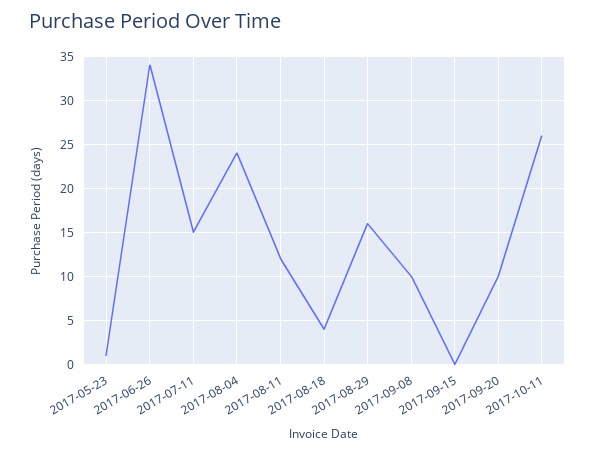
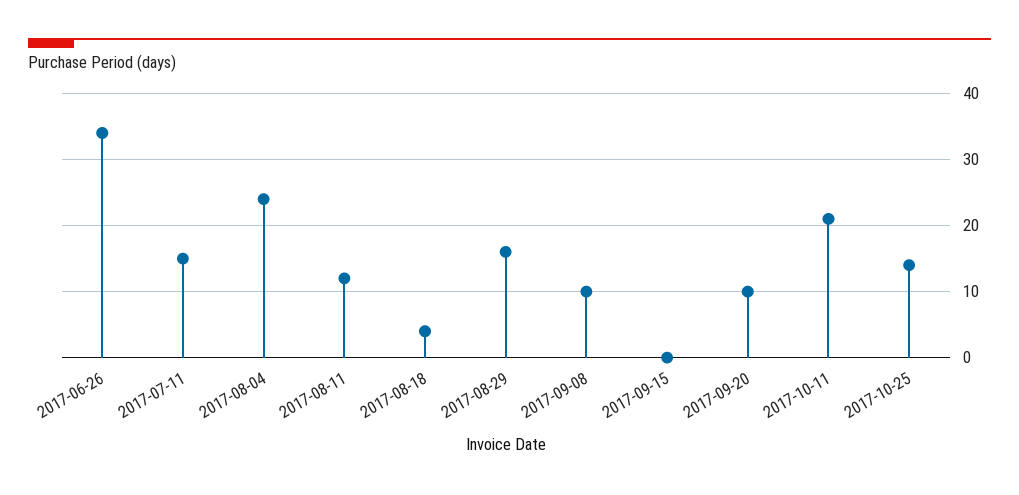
2017-05-23: 1 -> none
2017-10-11: 26 -> 21
2017-10-25: none -> 14

